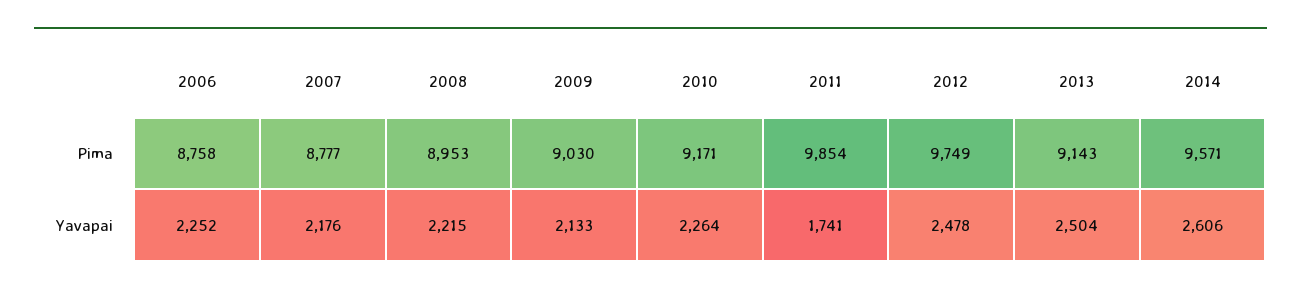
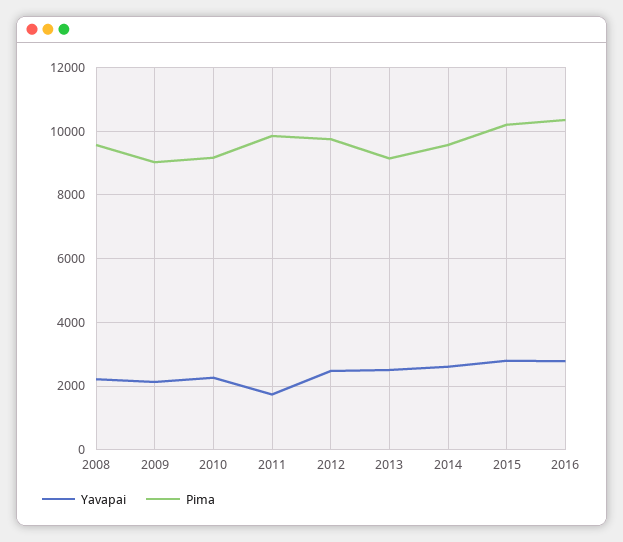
Pima, 2006: 8758 -> none
Pima, 2007: 8777 -> none
Pima, 2008: 8953 -> 9600
Yavapai, 2006: 2252 -> none
Yavapai, 2007: 2176 -> none
Yavapai, 2015: none -> 2800
Pima, 2015: none -> 10200
Yavapai, 2016: none -> 2800
Pima, 2016: none -> 10400

